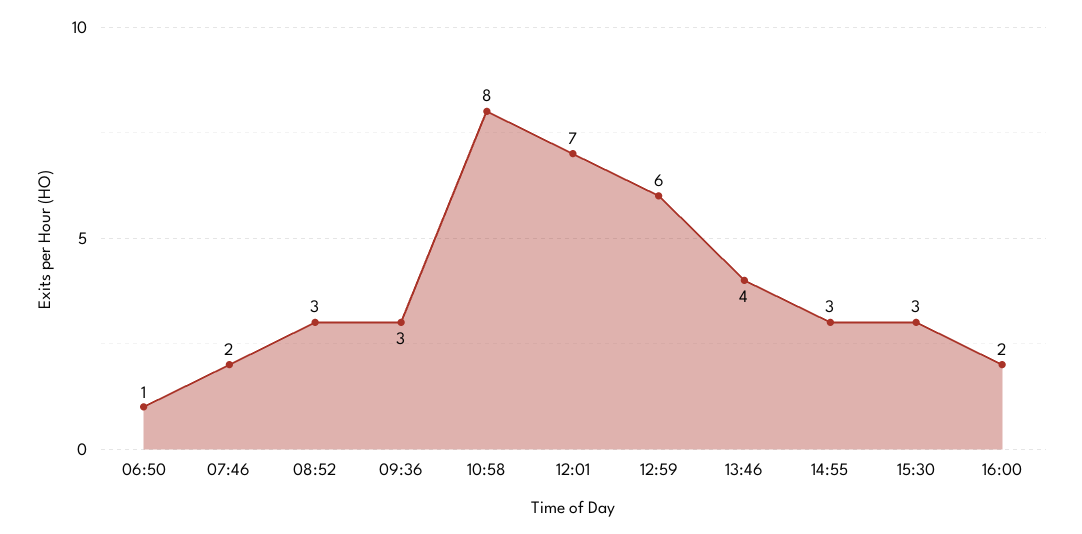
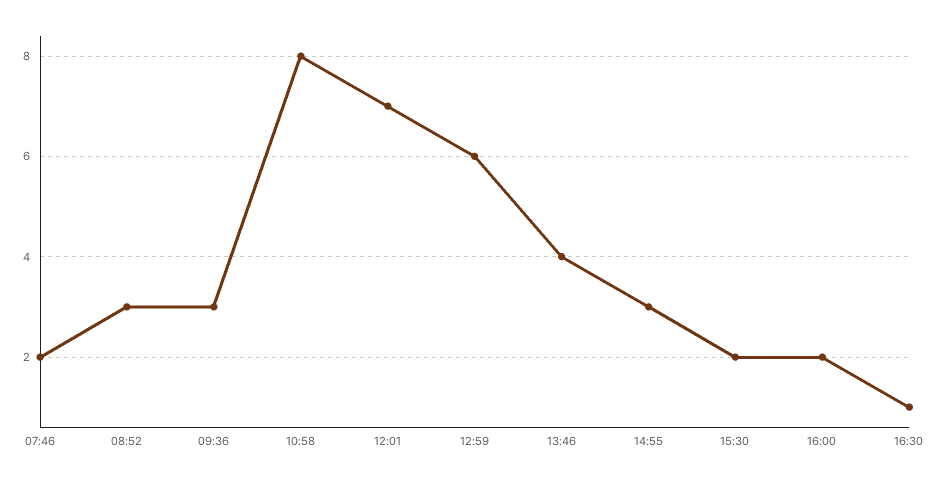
06:50: 1 -> none
15:30: 3 -> 2
16:30: none -> 1

